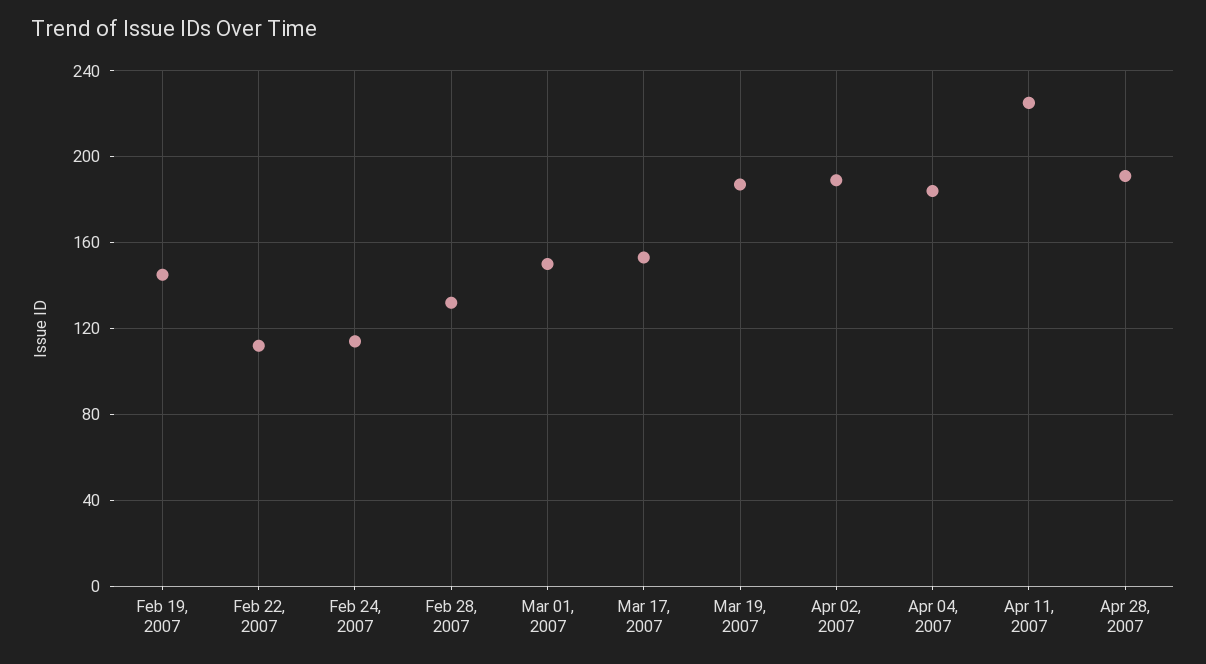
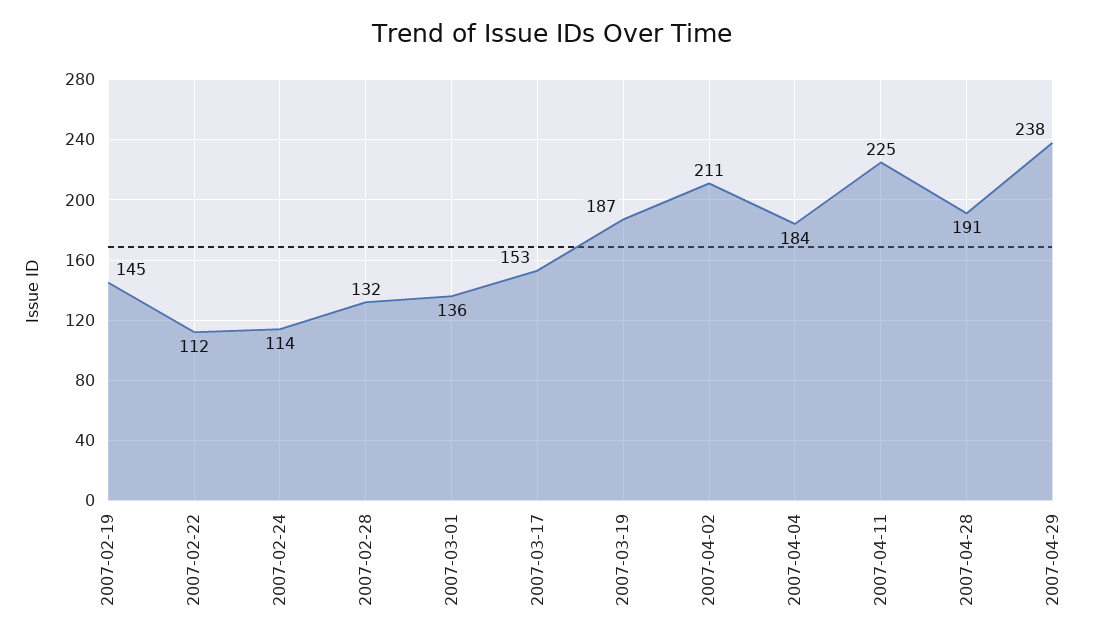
Mar 01, 2007: 150 -> 136
Apr 02, 2007: 190 -> 211
2007-04-29: none -> 238

